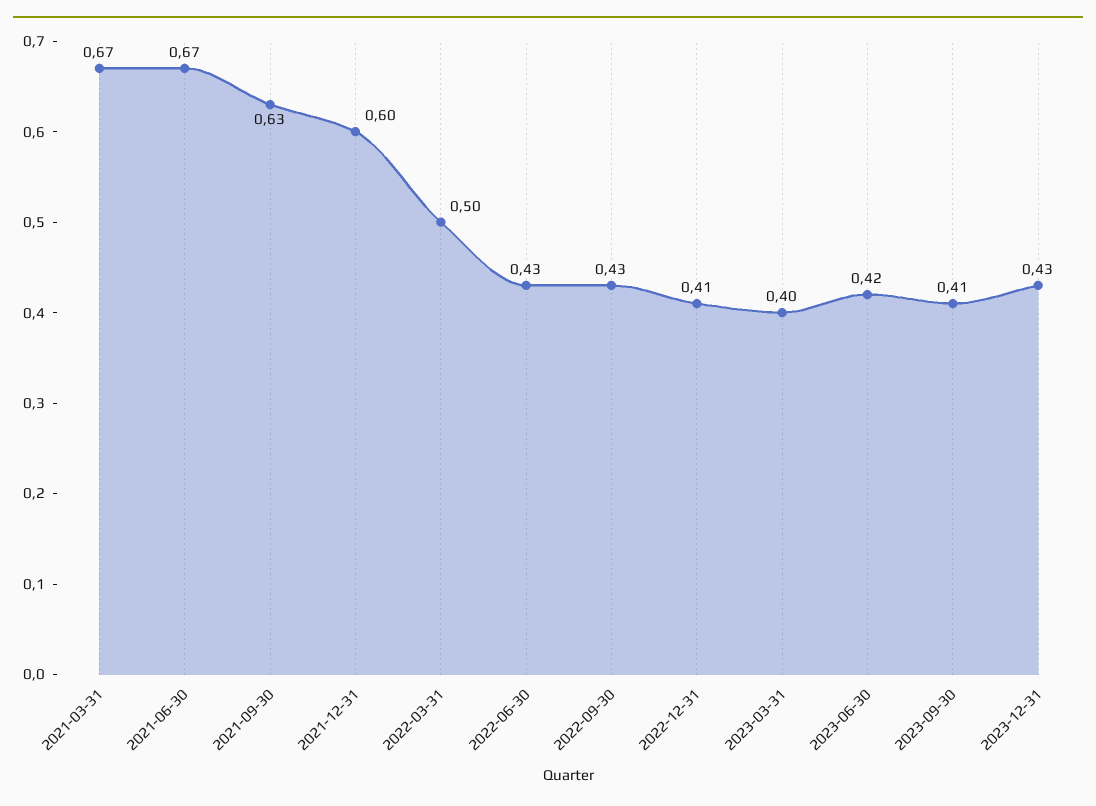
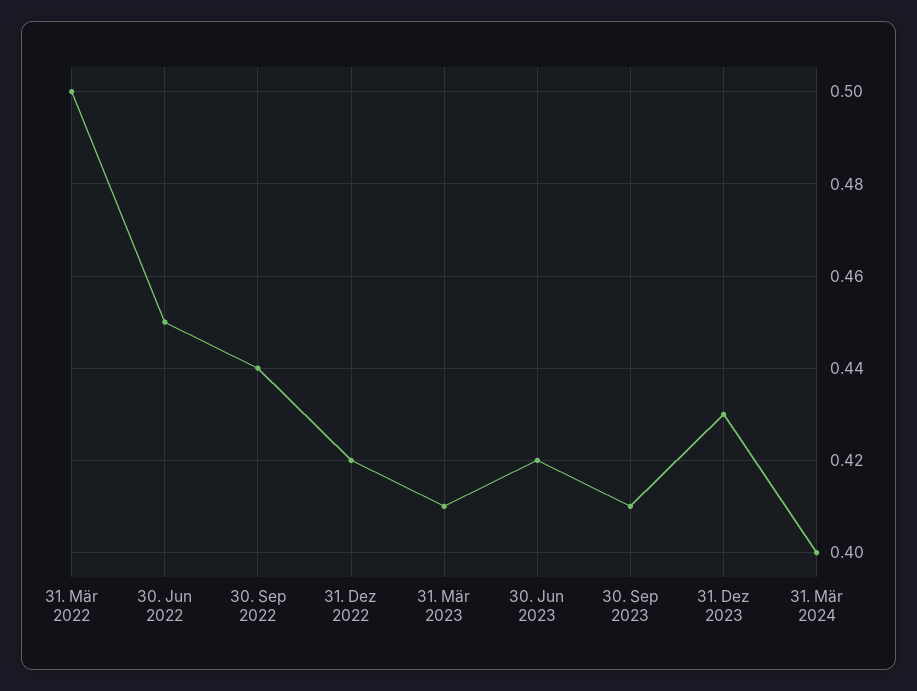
2021-03-31: 0.67 -> none
2021-06-30: 0.67 -> none
2021-09-30: 0.63 -> none
2021-12-31: 0.6 -> none
2022-06-30: 0.43 -> 0.45
2022-09-30: 0.43 -> 0.44
2022-12-31: 0.41 -> 0.42
2023-03-31: 0.4 -> 0.41
31. Mär 2024: none -> 0.4

